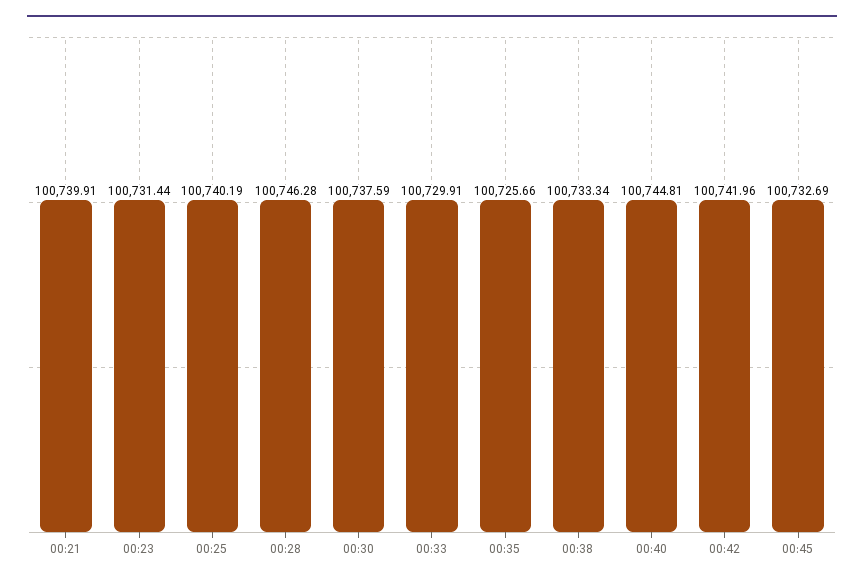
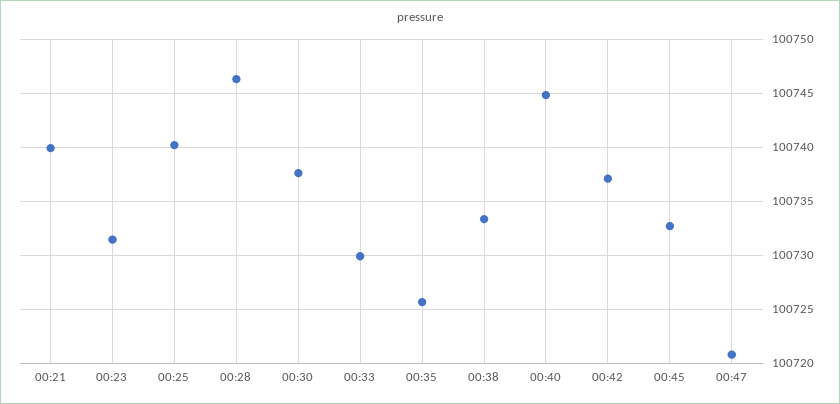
00:42: 100741.96 -> 100737
00:47: none -> 100721

